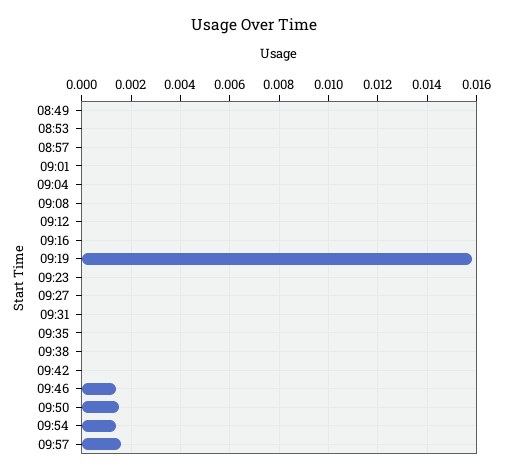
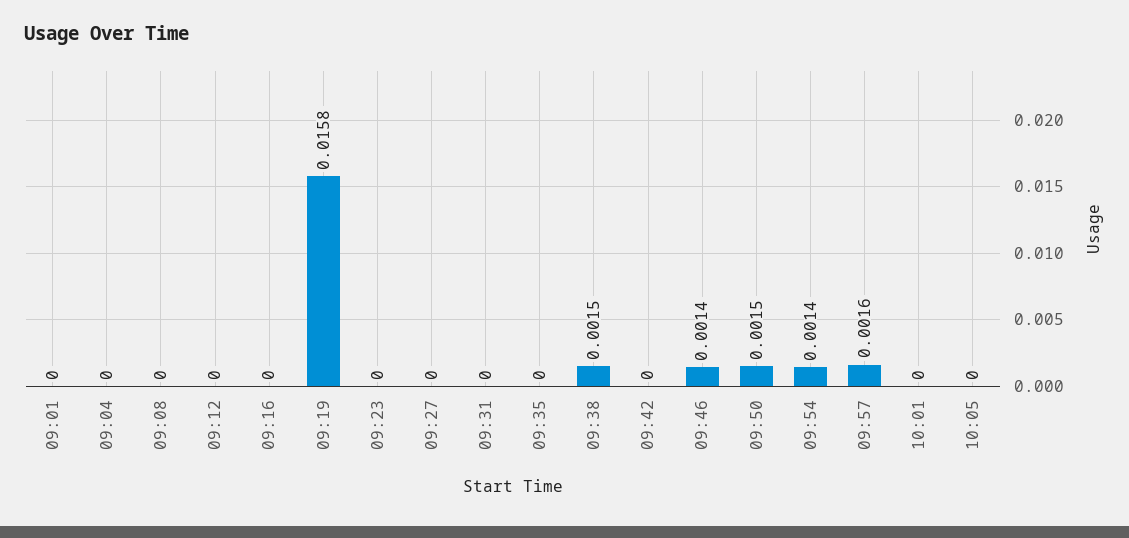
08:49: 0 -> none
08:53: 0 -> none
08:57: 0 -> none
09:38: 0 -> 0.0015
10:01: none -> 0
10:05: none -> 0

